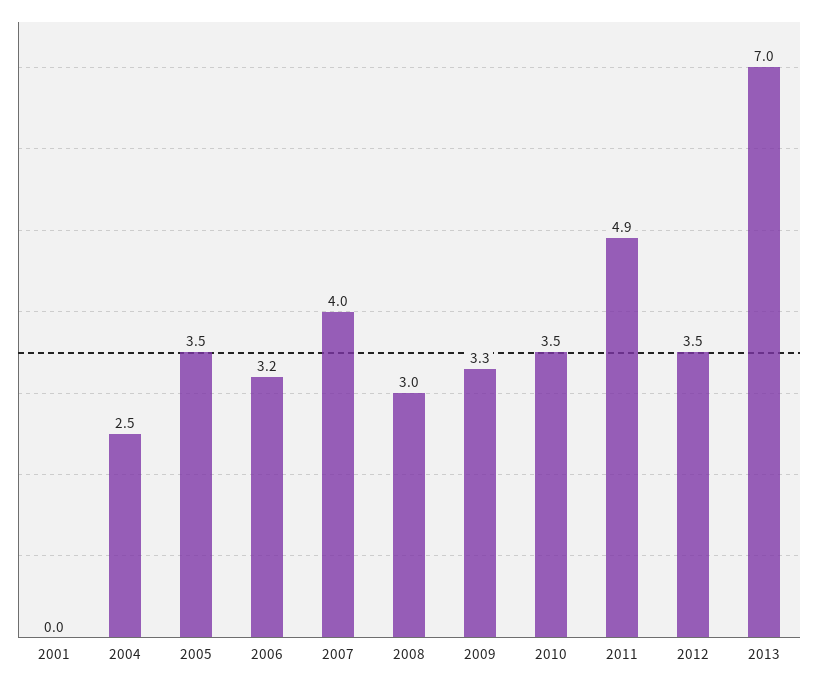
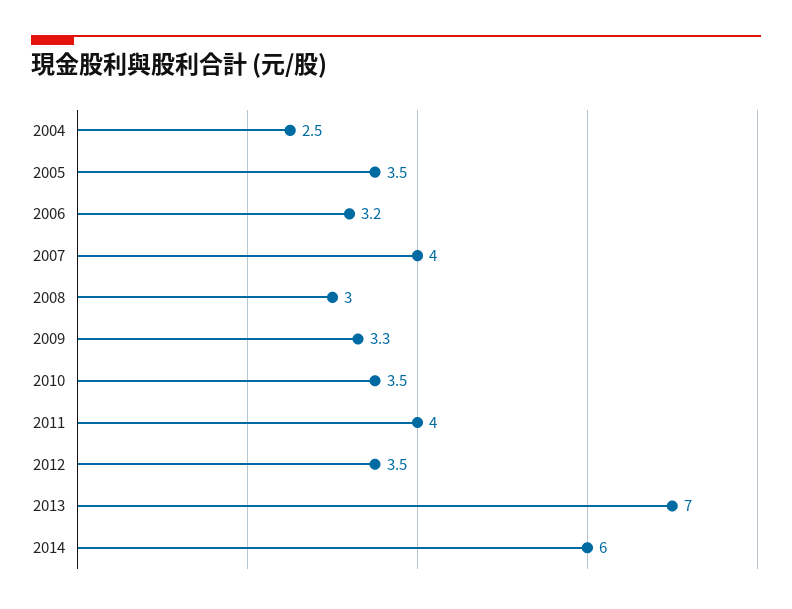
2001: 0 -> none
2011: 4.9 -> 4
2014: none -> 6

